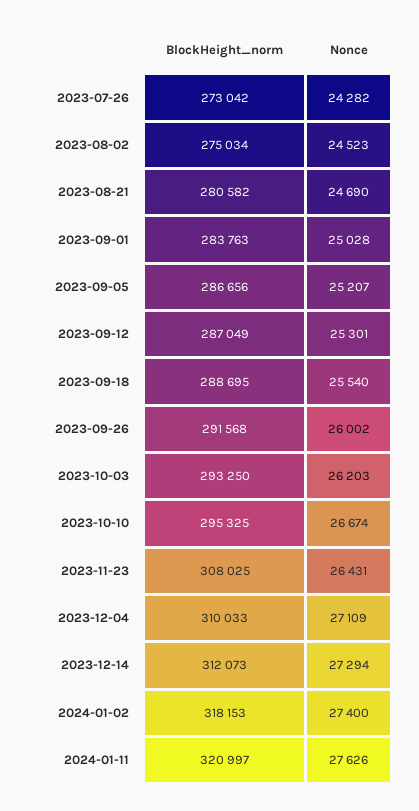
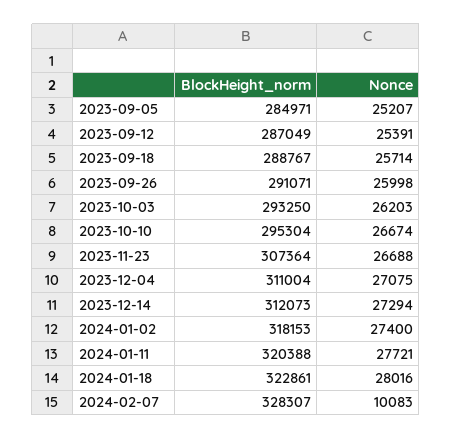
BlockHeight_norm, 2023-07-26: 273042 -> none
Nonce, 2023-07-26: 24282 -> none
BlockHeight_norm, 2023-08-02: 275034 -> none
Nonce, 2023-08-02: 24523 -> none
BlockHeight_norm, 2023-08-21: 280582 -> none
Nonce, 2023-08-21: 24690 -> none
BlockHeight_norm, 2023-09-01: 283763 -> none
Nonce, 2023-09-01: 25028 -> none
BlockHeight_norm, 2023-09-05: 286656 -> 284971
Nonce, 2023-09-12: 25301 -> 25391
BlockHeight_norm, 2023-09-18: 288695 -> 288767
Nonce, 2023-09-18: 25540 -> 25714
BlockHeight_norm, 2023-09-26: 291568 -> 291071
Nonce, 2023-09-26: 26002 -> 25998
BlockHeight_norm, 2023-10-10: 295325 -> 295304
BlockHeight_norm, 2023-11-23: 308025 -> 307364
Nonce, 2023-11-23: 26431 -> 26688
BlockHeight_norm, 2023-12-04: 310033 -> 311004
Nonce, 2023-12-04: 27109 -> 27075
BlockHeight_norm, 2024-01-11: 320997 -> 320388
Nonce, 2024-01-11: 27626 -> 27721
BlockHeight_norm, 2024-01-18: none -> 322861
Nonce, 2024-01-18: none -> 28016
BlockHeight_norm, 2024-02-07: none -> 328307
Nonce, 2024-02-07: none -> 10083

